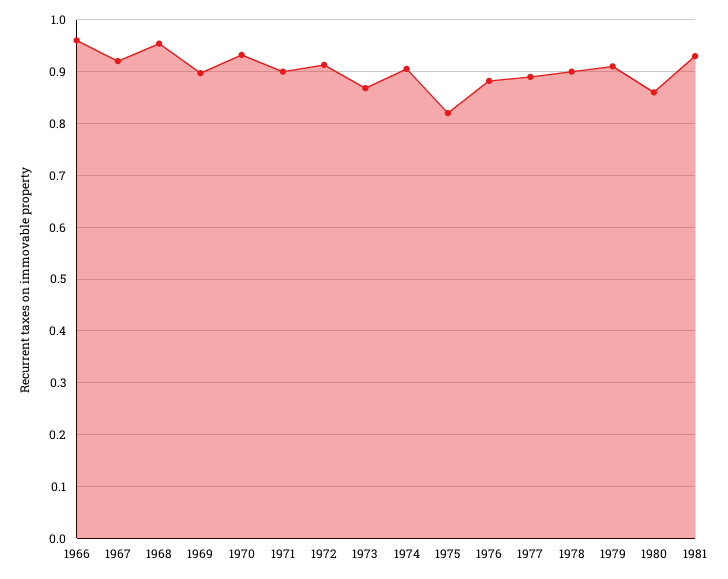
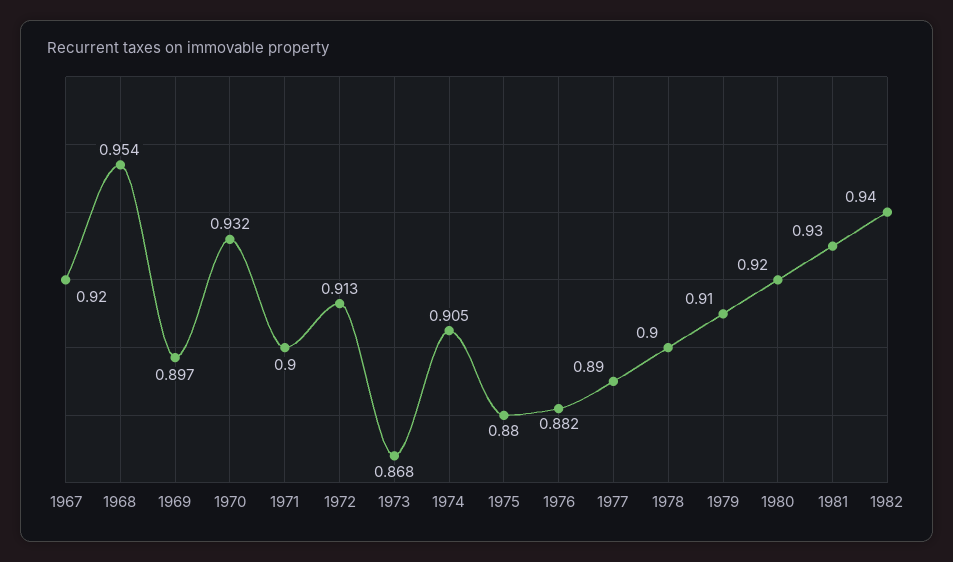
1966: 0.96 -> none
1975: 0.82 -> 0.88
1980: 0.86 -> 0.92
1982: none -> 0.94

